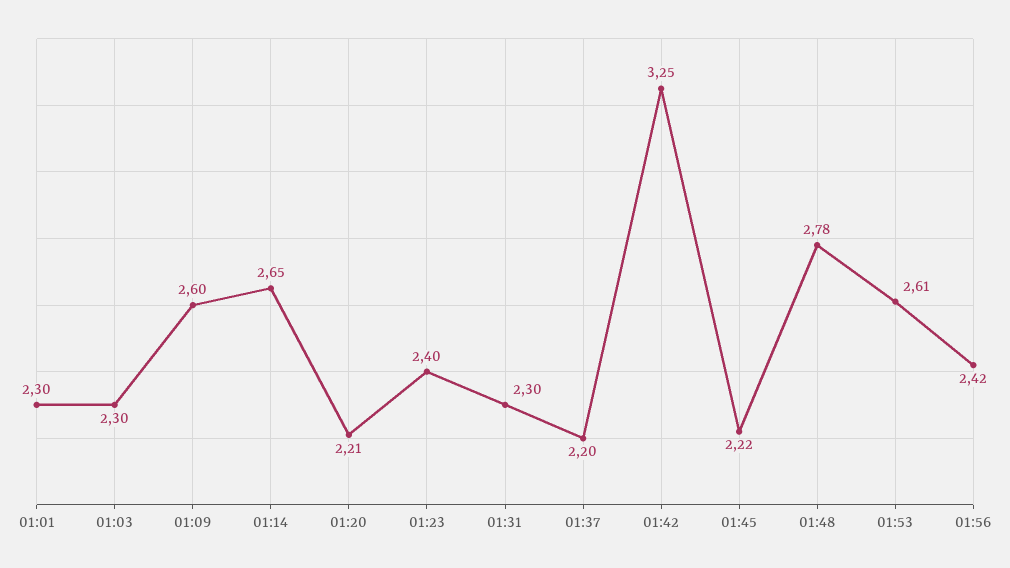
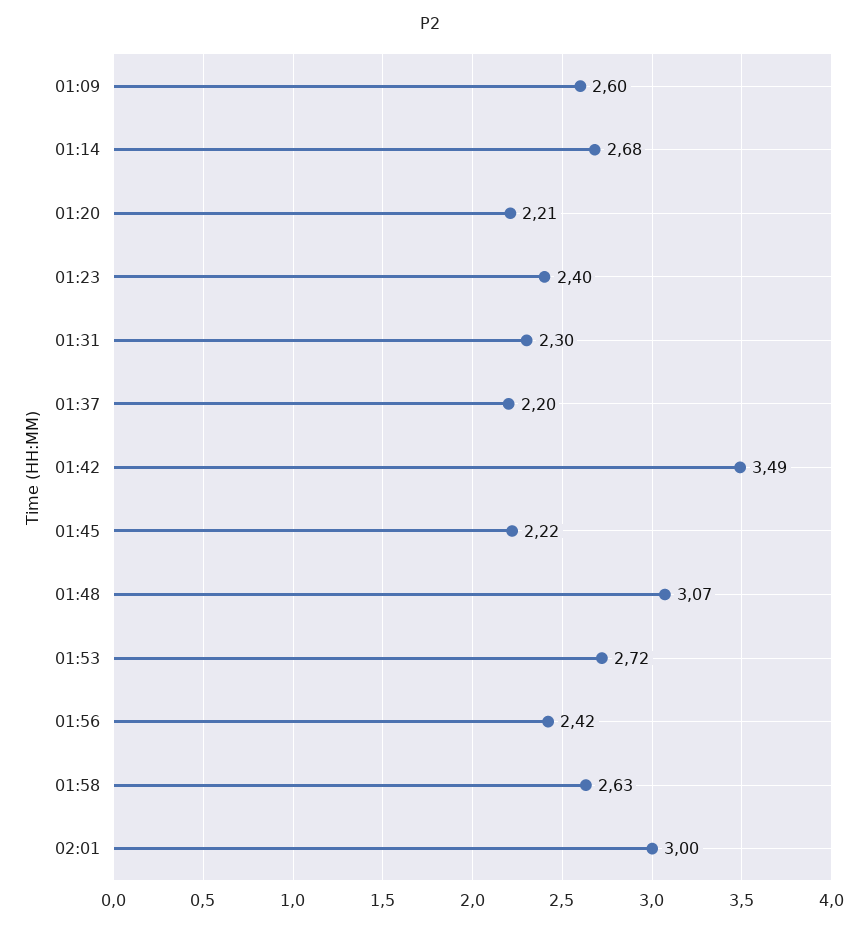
01:01: 2.3 -> none
01:03: 2.3 -> none
01:14: 2.65 -> 2.68
01:42: 3.25 -> 3.49
01:48: 2.78 -> 3.07
01:53: 2.61 -> 2.72
01:58: none -> 2.63
02:01: none -> 3

